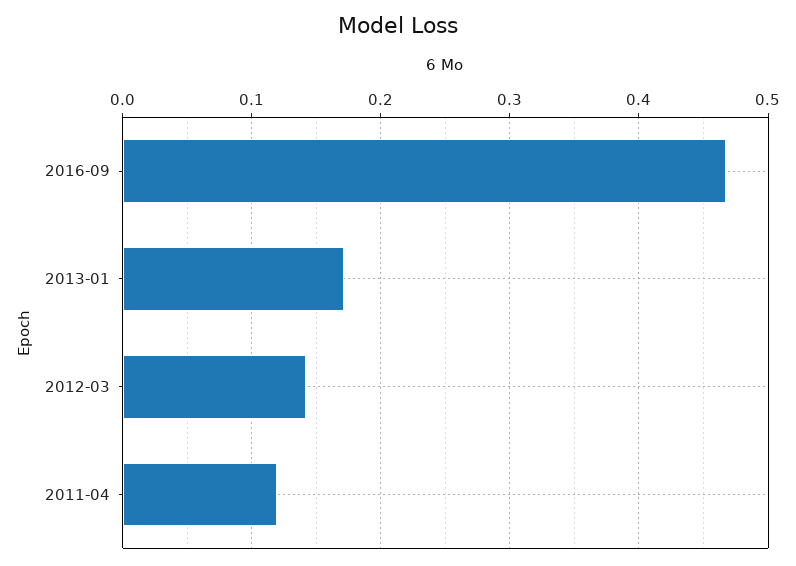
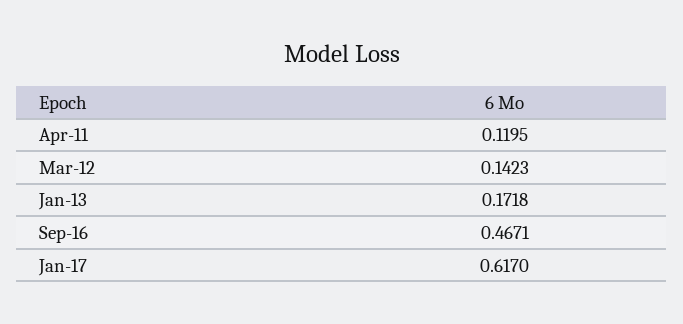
Jan-17: none -> 0.617

